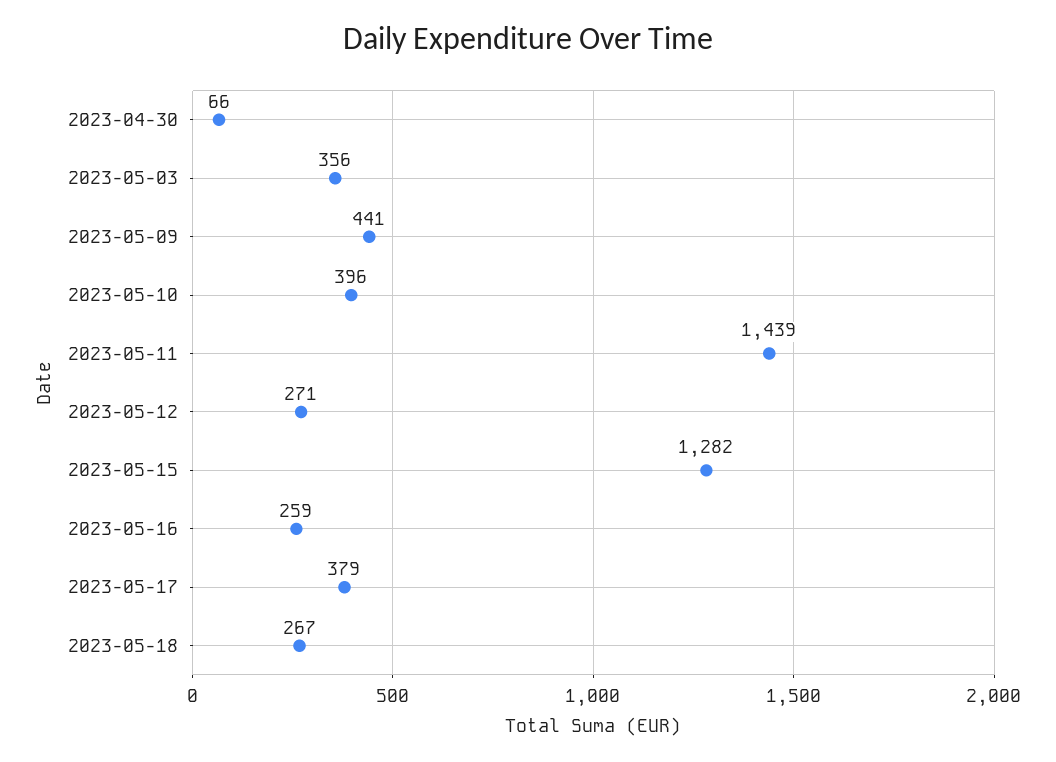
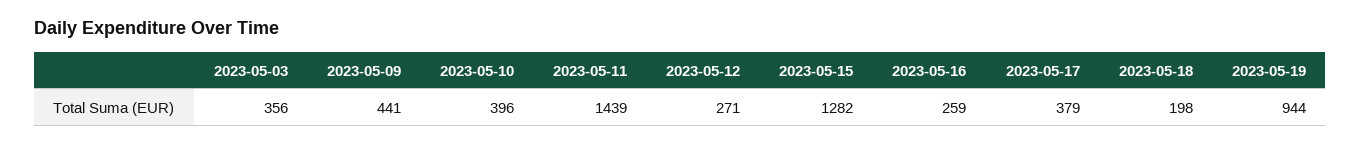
2023-04-30: 66 -> none
2023-05-18: 267 -> 198
2023-05-19: none -> 944

